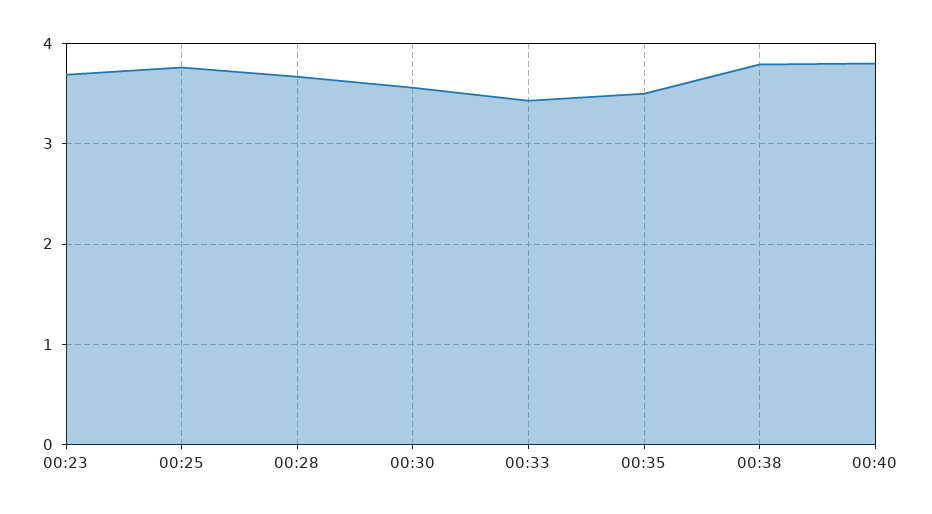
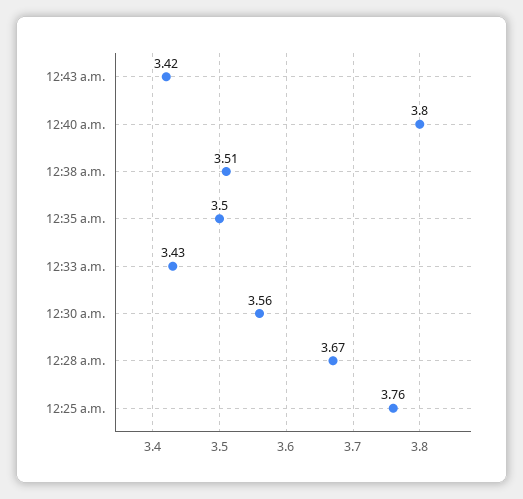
00:23: 3.7 -> none
00:38: 3.8 -> 3.51
12:43 a.m.: none -> 3.42

